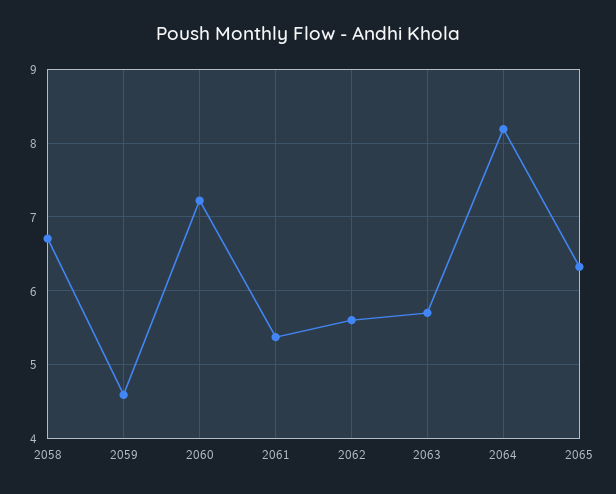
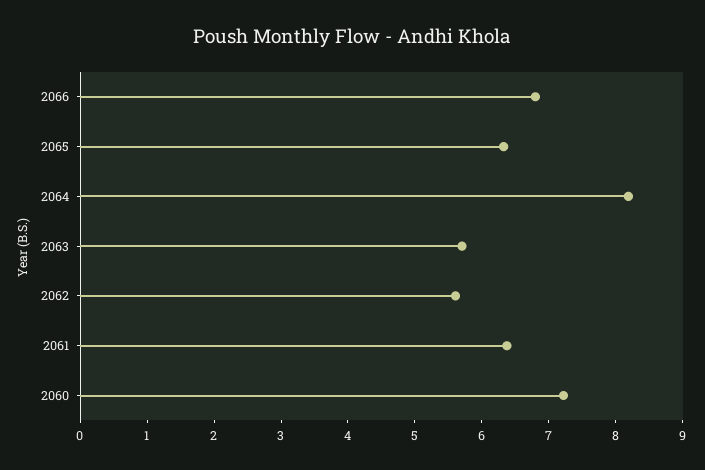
2058: 6.7 -> none
2059: 4.6 -> none
2061: 5.4 -> 6.4
2066: none -> 6.8

